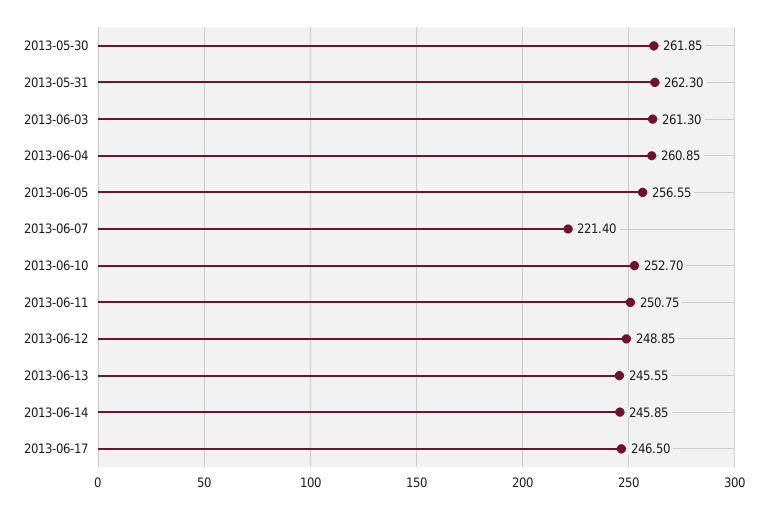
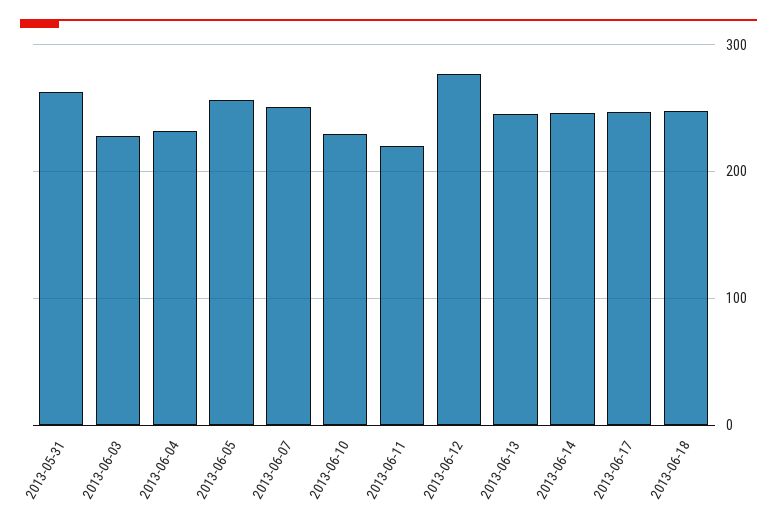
2013-05-30: 261.85 -> none
2013-06-03: 261.3 -> 230
2013-06-04: 260.85 -> 230
2013-06-07: 221.4 -> 250
2013-06-10: 252.7 -> 230
2013-06-11: 250.75 -> 220
2013-06-12: 248.85 -> 280
2013-06-18: none -> 250

